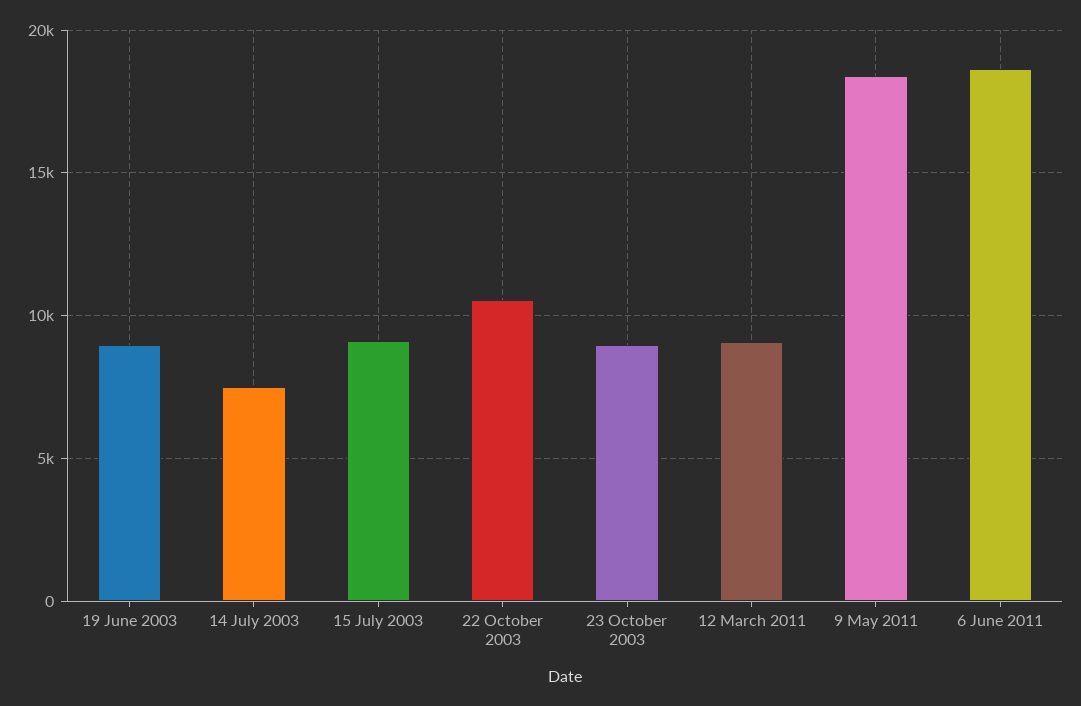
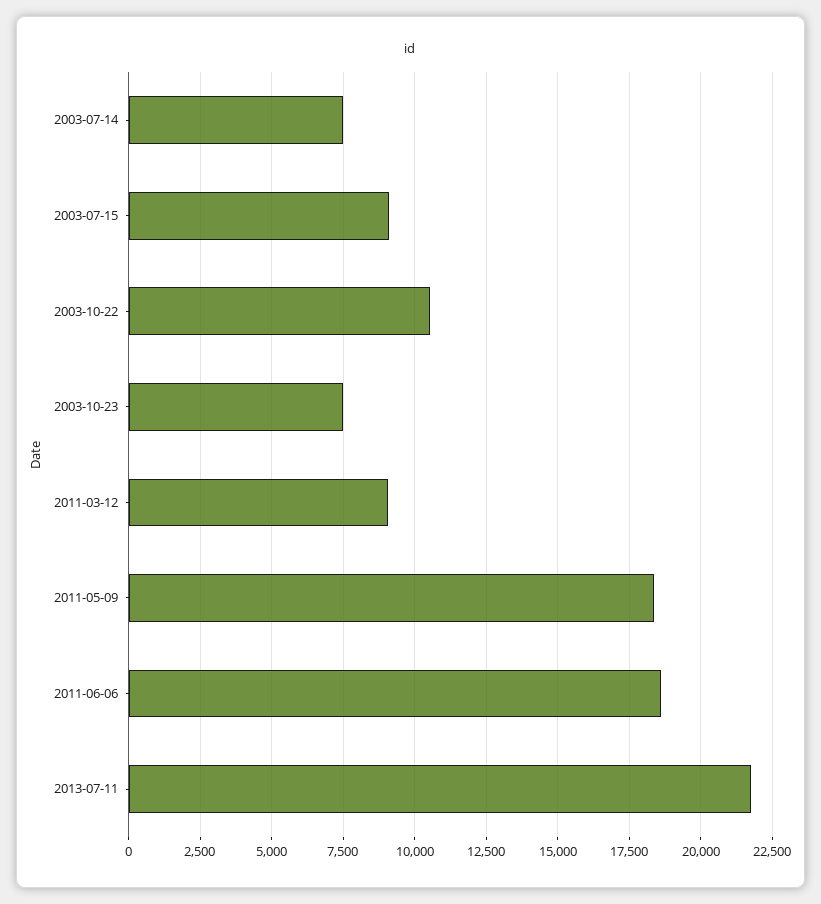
19 June 2003: 9000 -> none
23 October 2003: 9000 -> 7500
2013-07-11: none -> 21750

